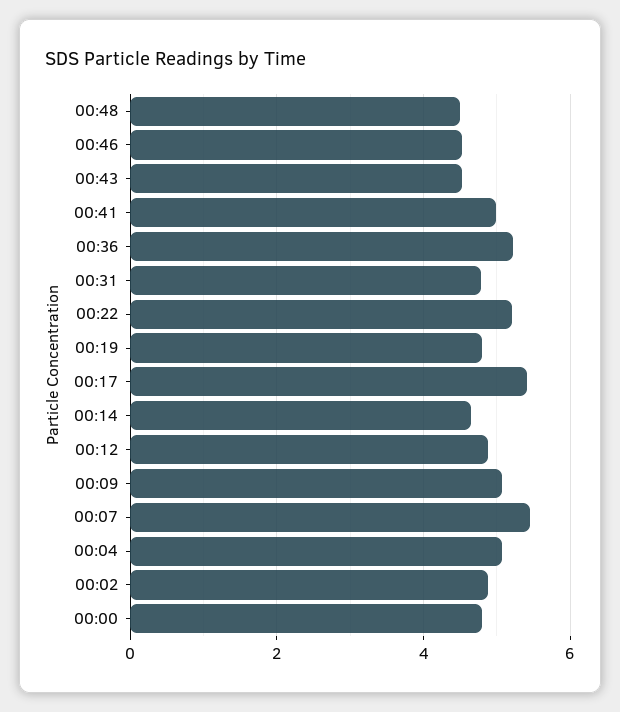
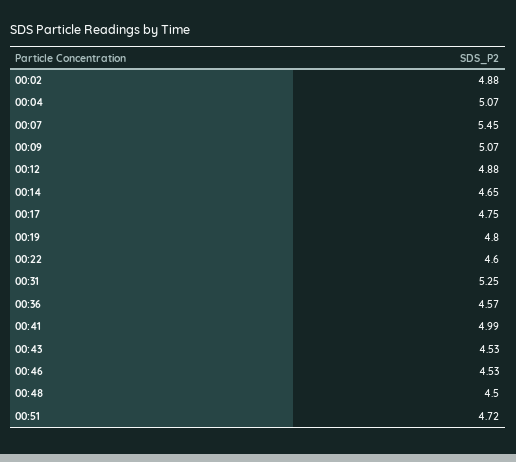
00:36: 5.2 -> 4.57
00:31: 4.8 -> 5.25
00:22: 5.2 -> 4.6
00:17: 5.4 -> 4.75
00:00: 4.8 -> none
00:51: none -> 4.72

